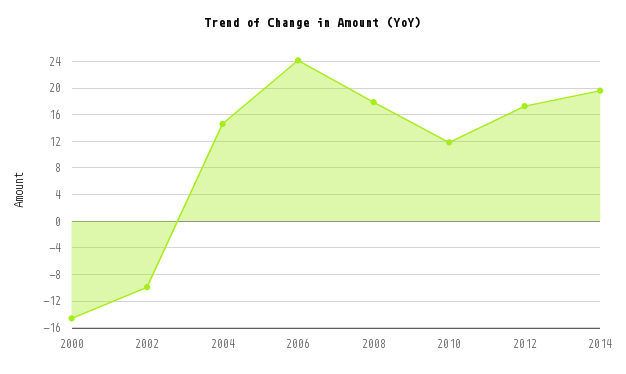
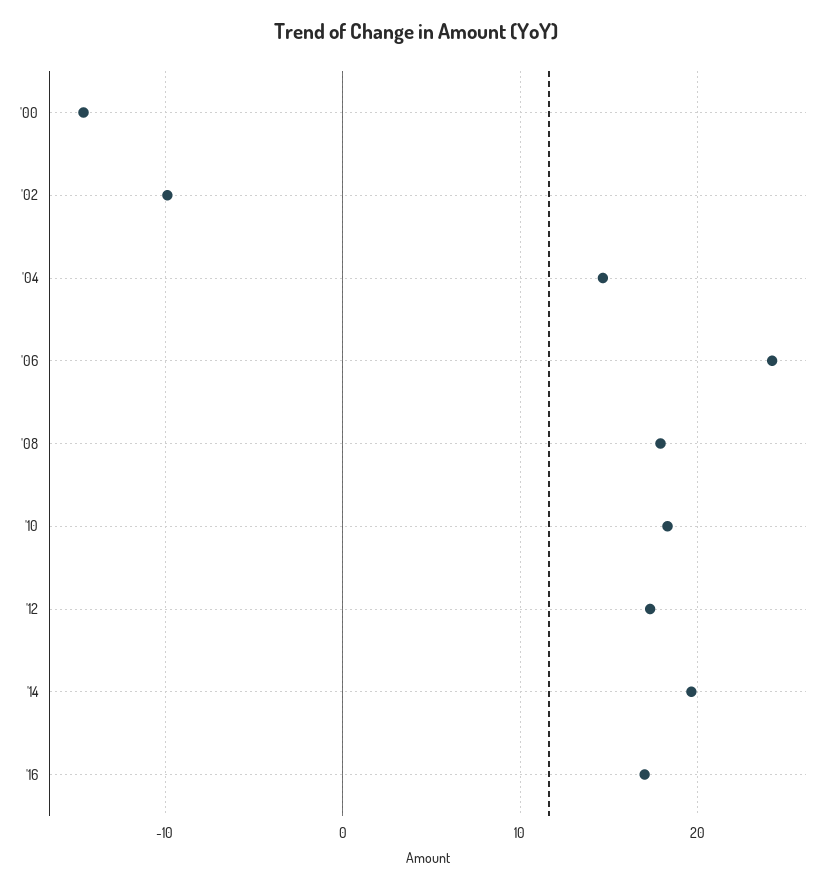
2010: 12 -> 18
'16: none -> 17

